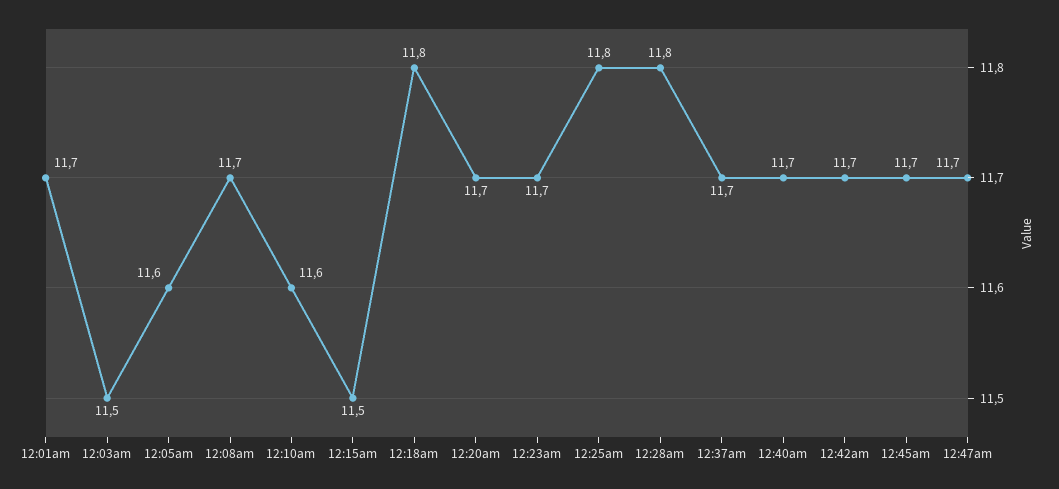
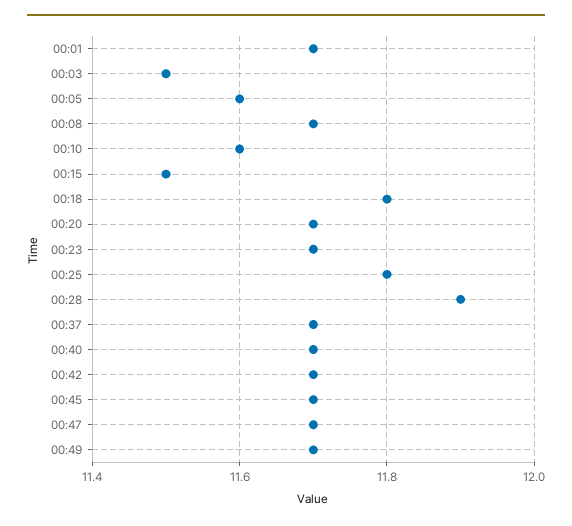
12:28am: 11.8 -> 11.9
00:49: none -> 11.7

